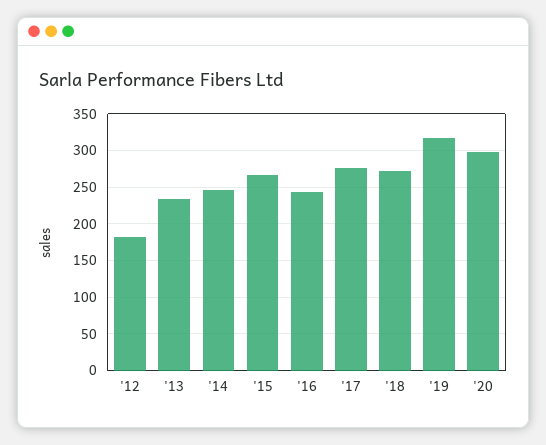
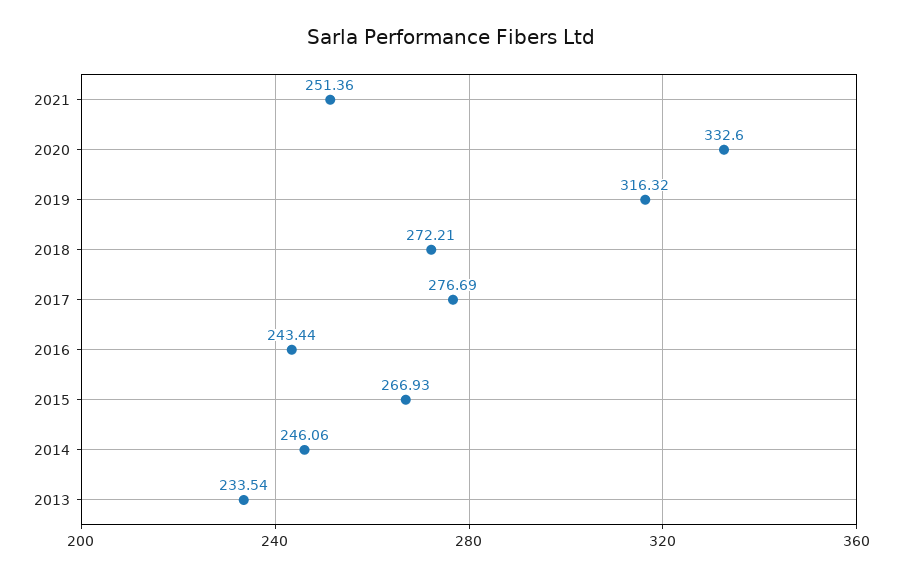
'12: 180 -> none
'20: 300 -> 332.6
2021: none -> 251.36

